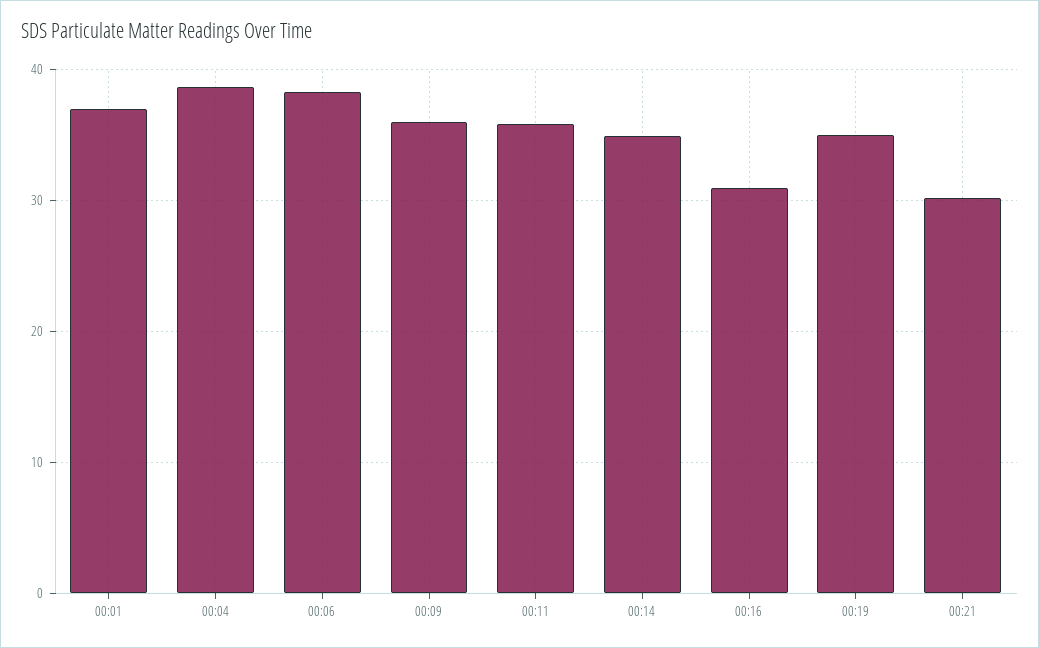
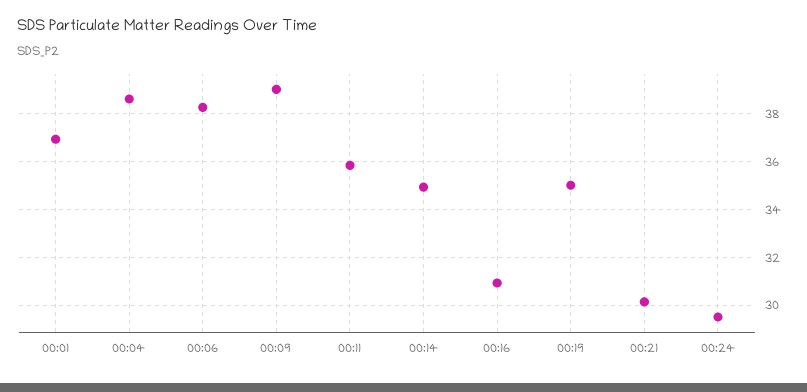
00:09: 36 -> 39
00:24: none -> 29.5

